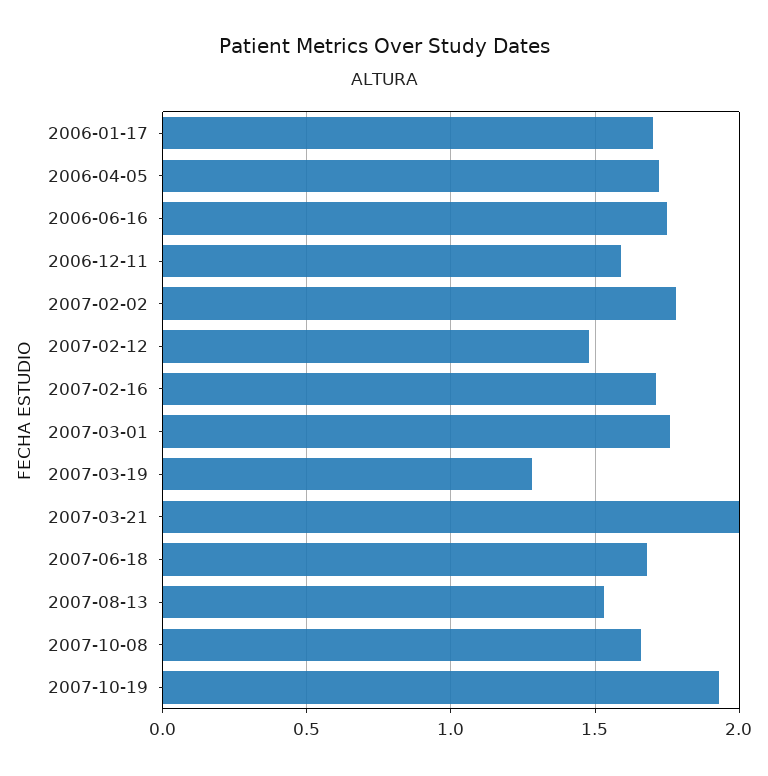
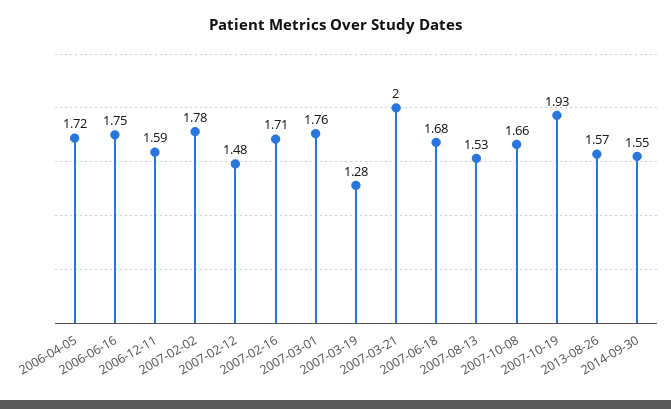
2006-01-17: 1.7 -> none
2013-08-26: none -> 1.57
2014-09-30: none -> 1.55

